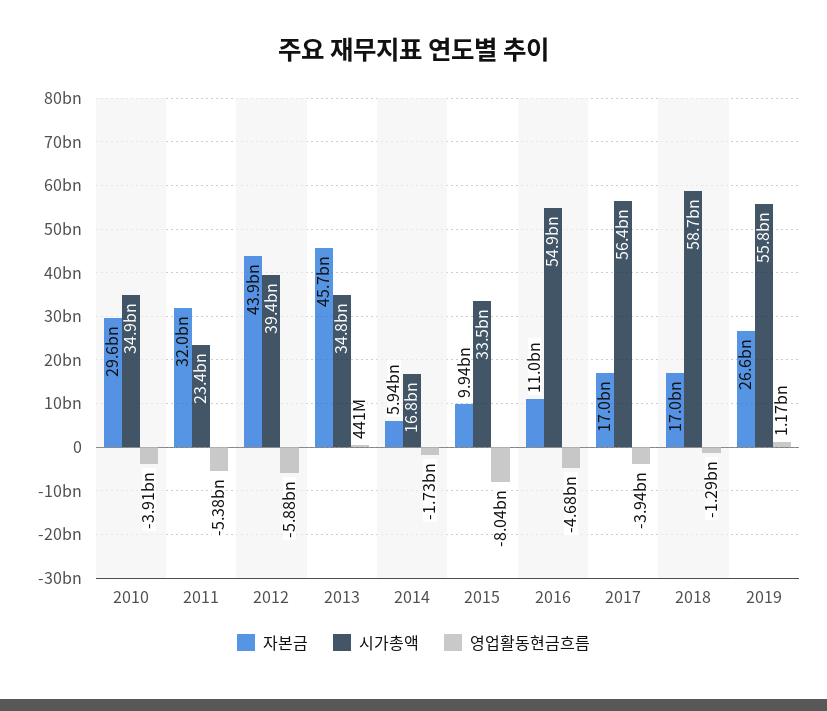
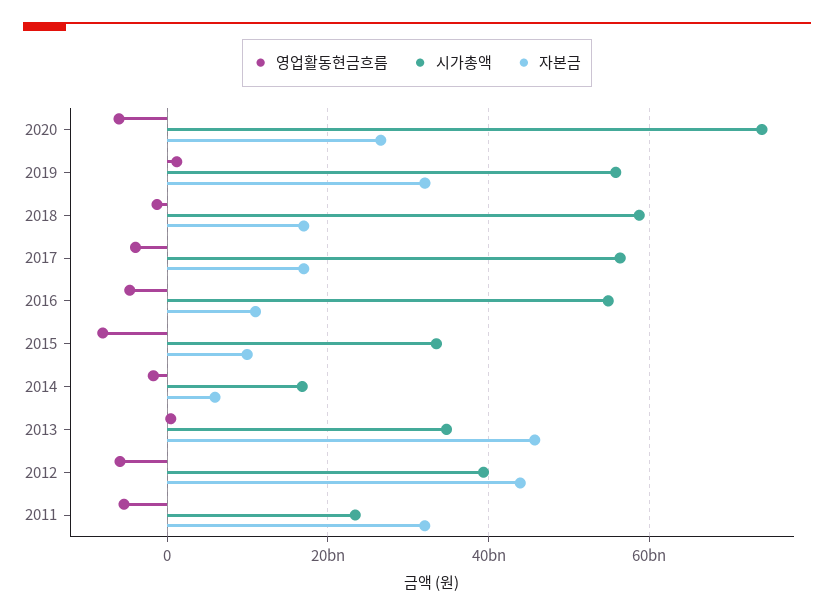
자본금, 2010: 29600000000 -> none
시가총액, 2010: 34900000000 -> none
영업활동현금흐름, 2010: -3910000000 -> none
자본금, 2019: 26600000000 -> 32000000000
영업활동현금흐름, 2020: none -> -6000000000
시가총액, 2020: none -> 74000000000
자본금, 2020: none -> 26000000000

